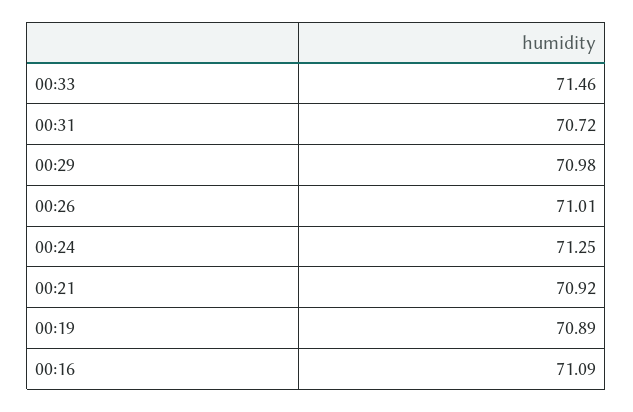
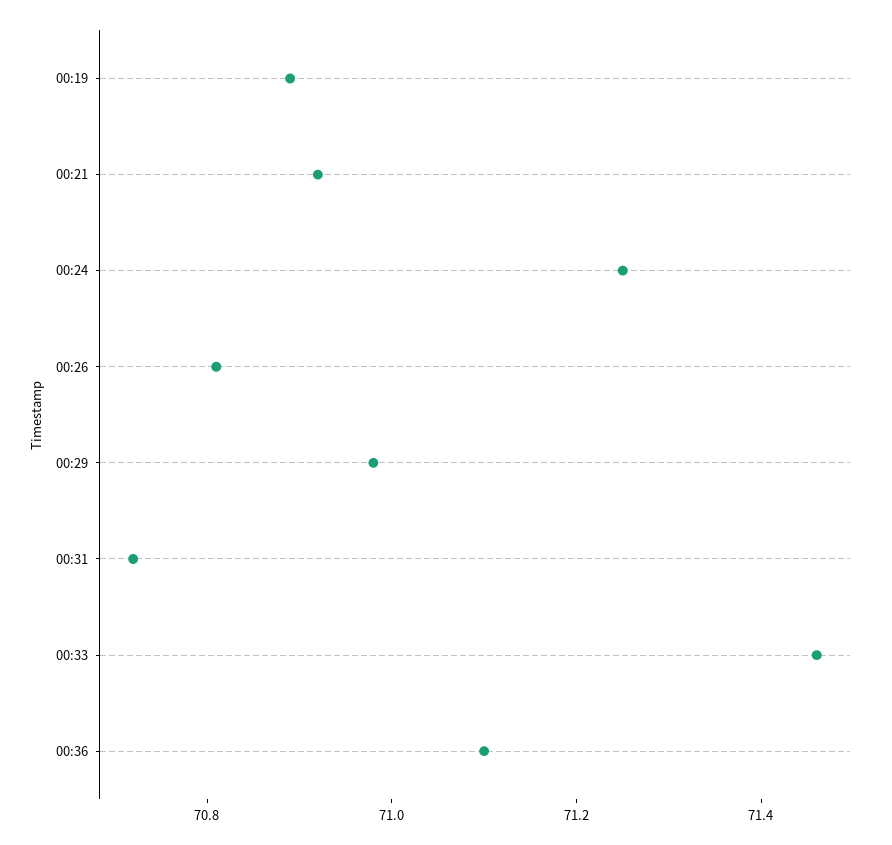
00:26: 71.01 -> 70.8
00:16: 71.09 -> none
00:36: none -> 71.1

